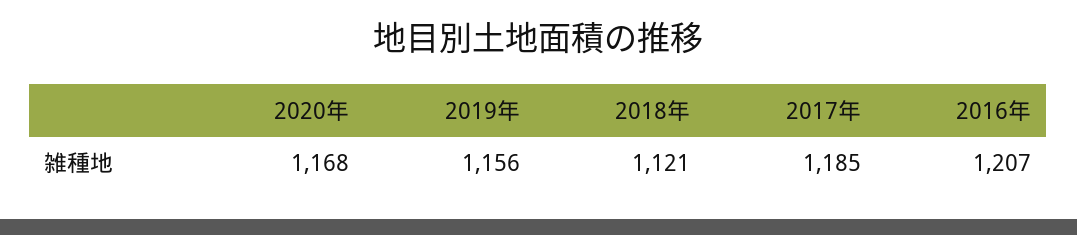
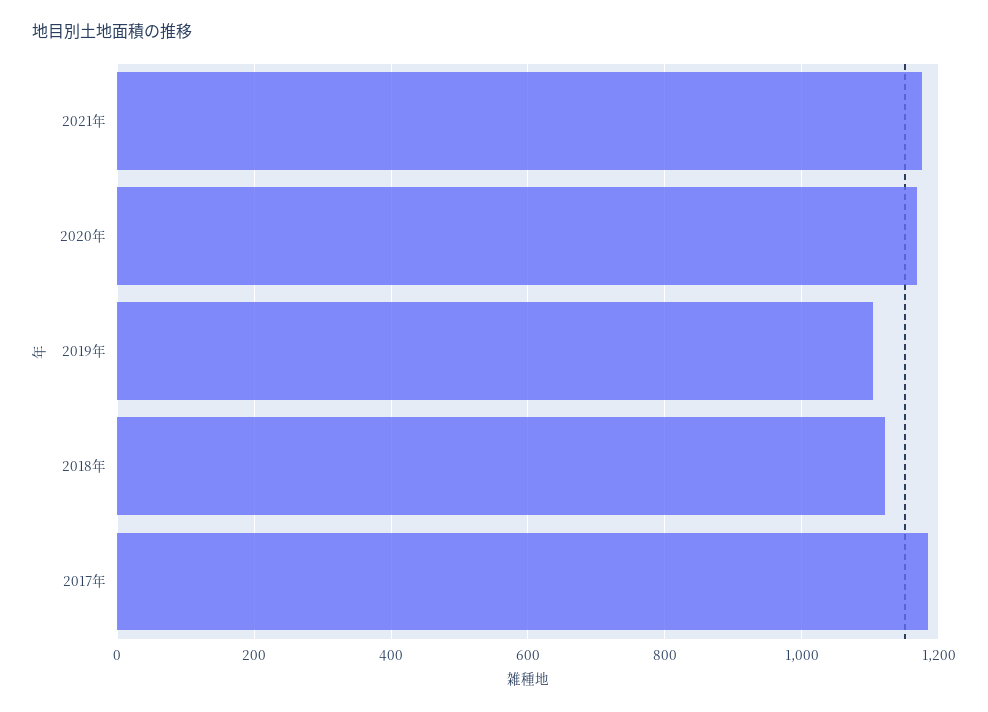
2019年: 1156 -> 1100
2016年: 1207 -> none
2021年: none -> 1180

